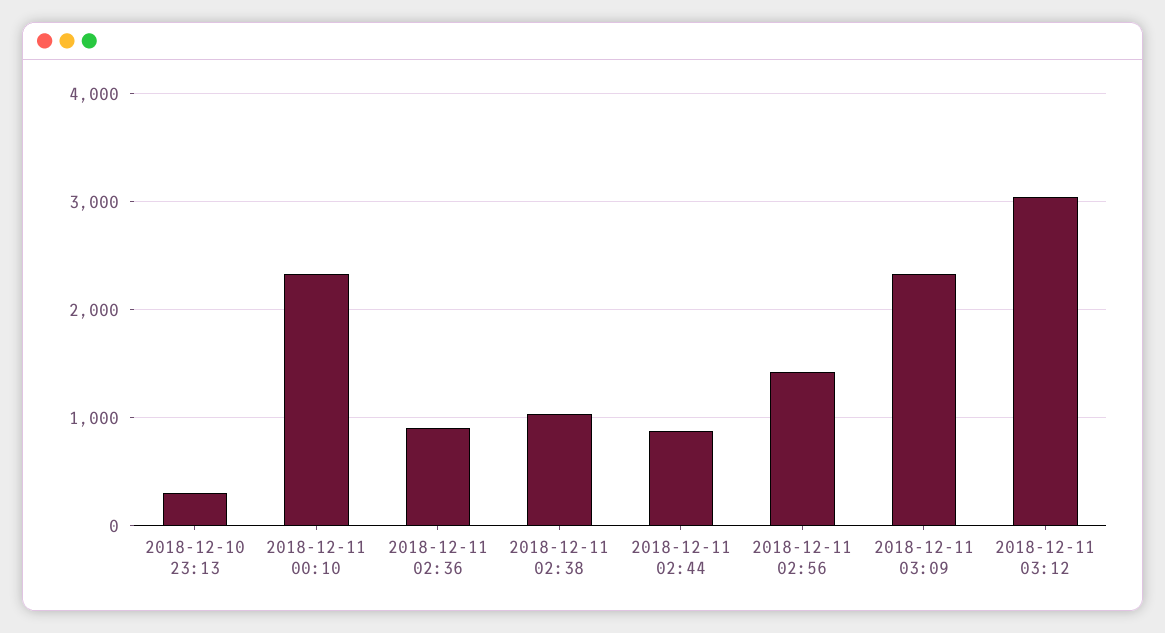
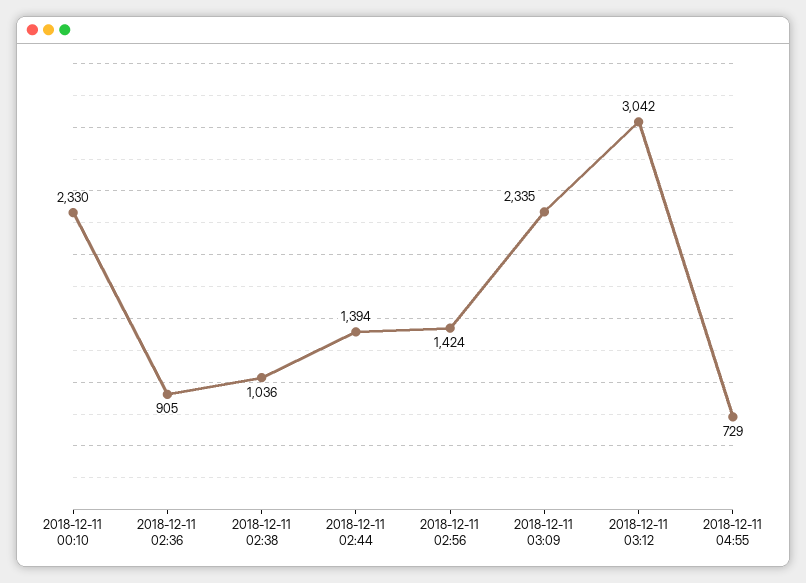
2018-12-10 23:13: 300 -> none
2018-12-11 02:44: 900 -> 1394
2018-12-11 04:55: none -> 729

